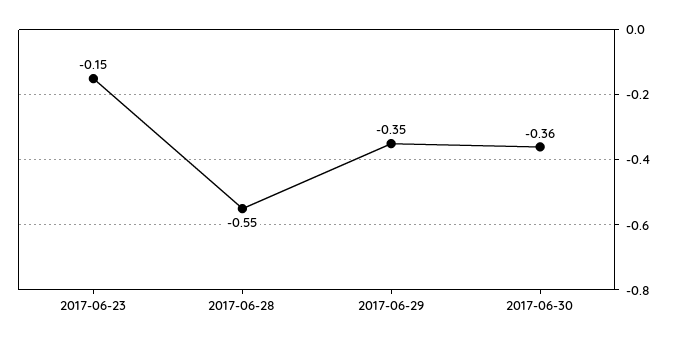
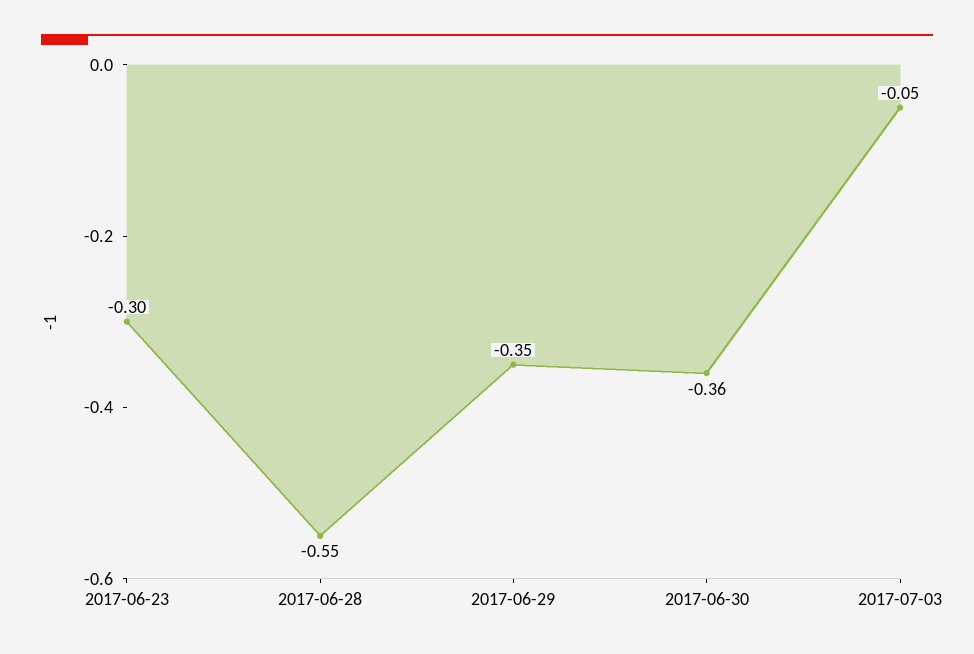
2017-06-23: -0.15 -> -0.3
2017-07-03: none -> -0.05

